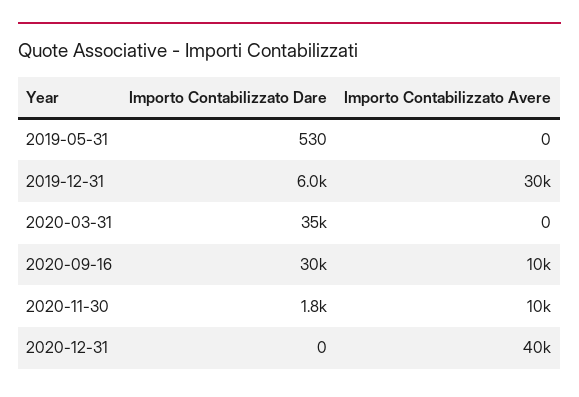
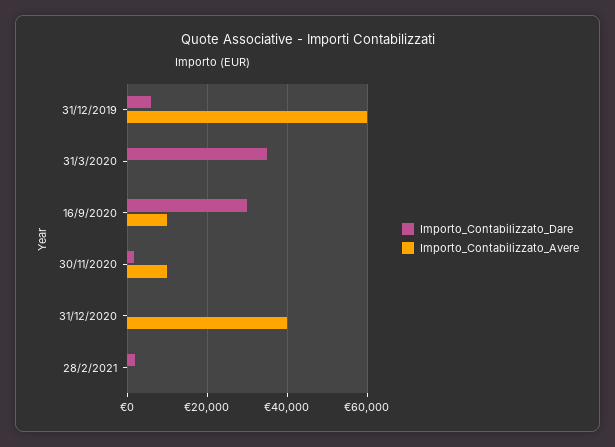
Importo Contabilizzato Dare, 2019-05-31: 530 -> none
Importo Contabilizzato Avere, 2019-05-31: 0 -> none
Importo Contabilizzato Avere, 2019-12-31: 30000 -> 60000
Importo Contabilizzato Dare, 28/2/2021: none -> 2000
Importo Contabilizzato Avere, 28/2/2021: none -> 0

